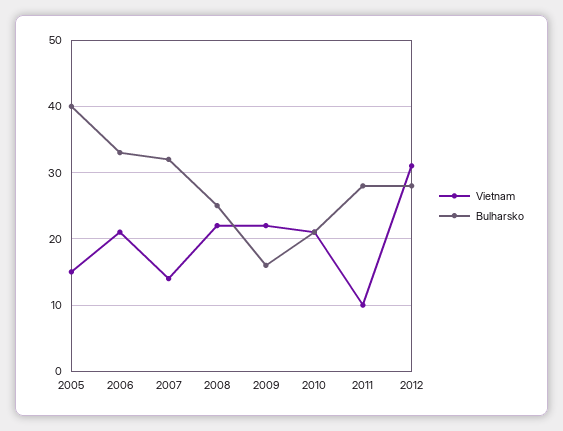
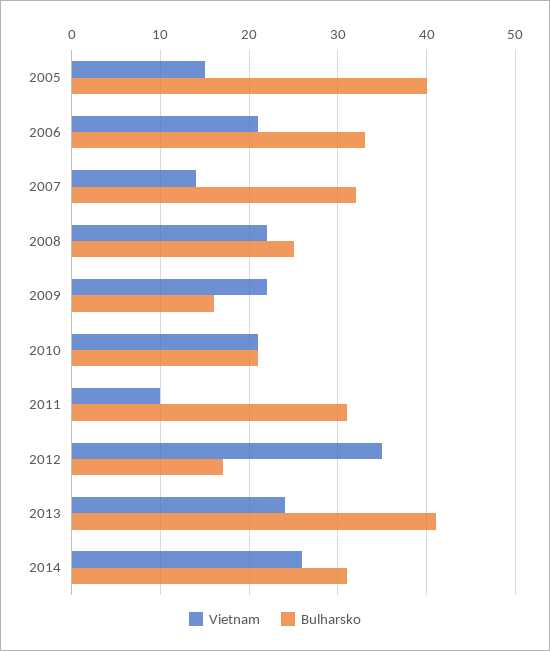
Bulharsko, 2011: 28 -> 31
Vietnam, 2012: 31 -> 35
Bulharsko, 2012: 28 -> 17
Vietnam, 2013: none -> 24
Bulharsko, 2013: none -> 41
Vietnam, 2014: none -> 26
Bulharsko, 2014: none -> 31

